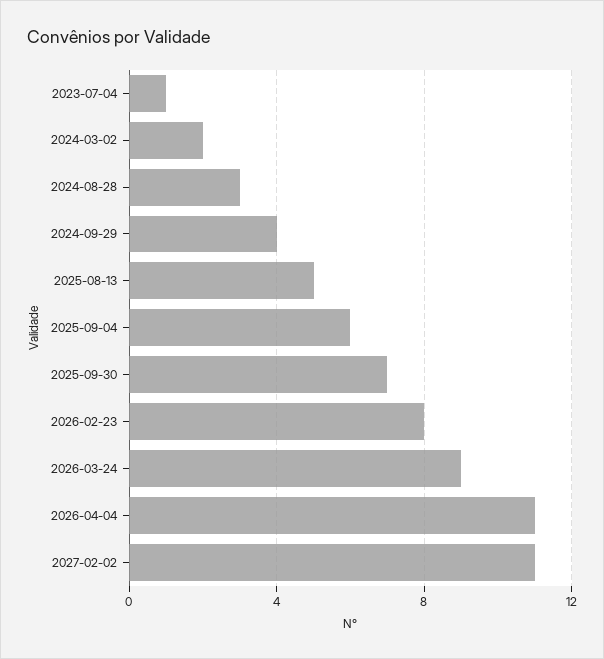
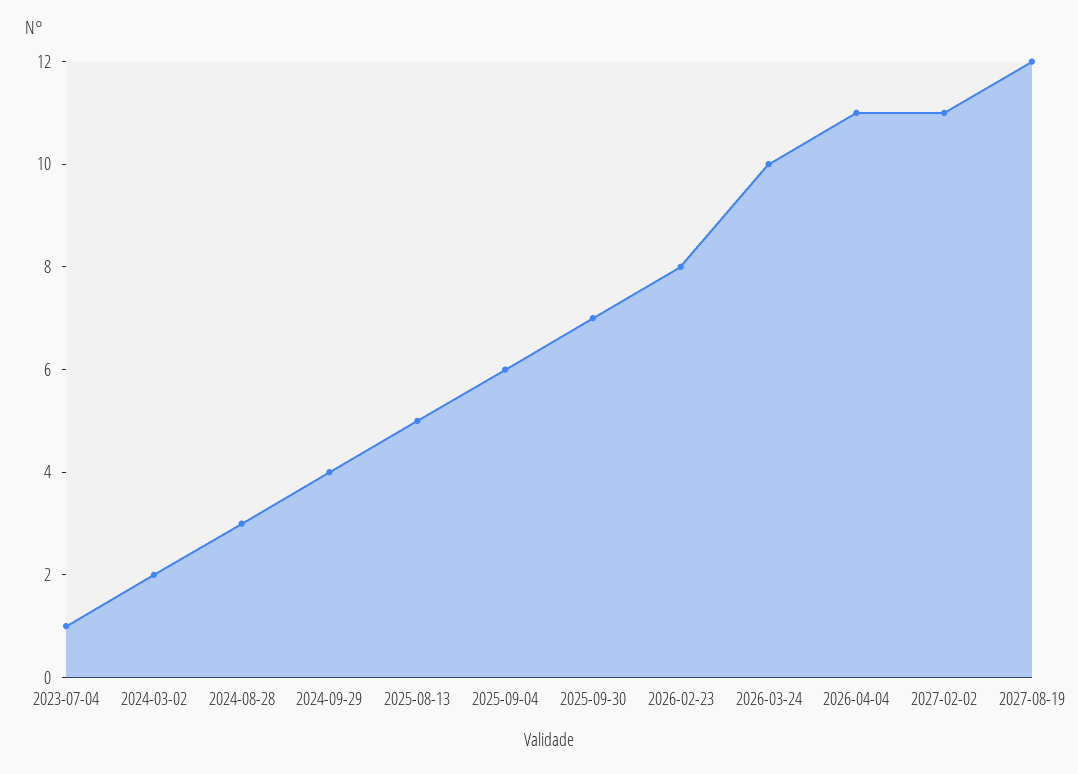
2026-03-24: 9 -> 10
2027-08-19: none -> 12

